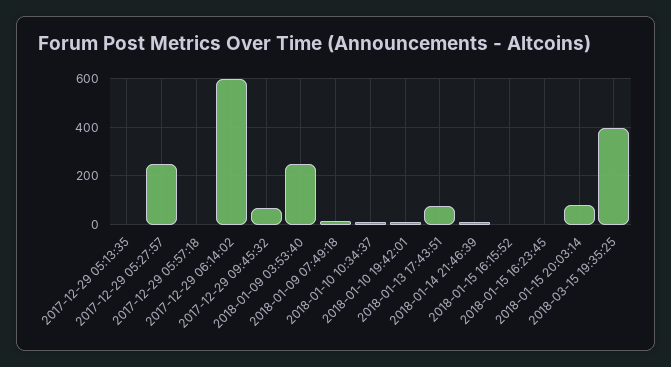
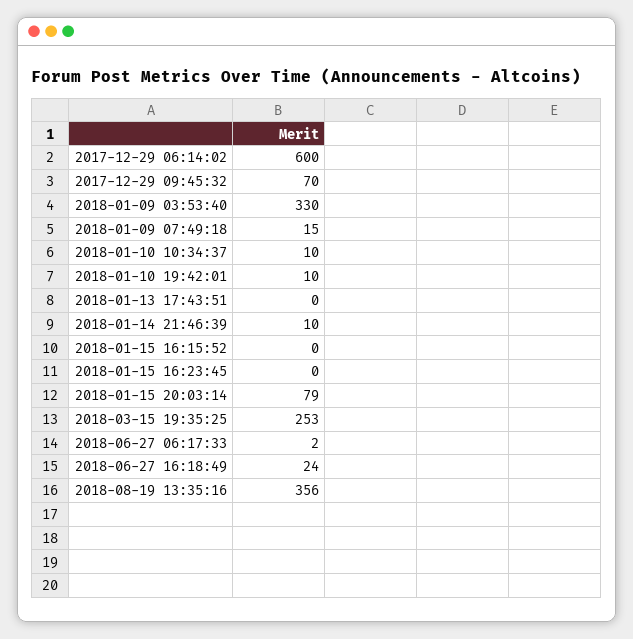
2017-12-29 05:13:35: 0 -> none
2017-12-29 05:27:57: 250 -> none
2017-12-29 05:57:18: 0 -> none
2018-01-09 03:53:40: 250 -> 330
2018-01-13 17:43:51: 75 -> 0
2018-03-15 19:35:25: 400 -> 253
2018-06-27 06:17:33: none -> 2
2018-06-27 16:18:49: none -> 24
2018-08-19 13:35:16: none -> 356

